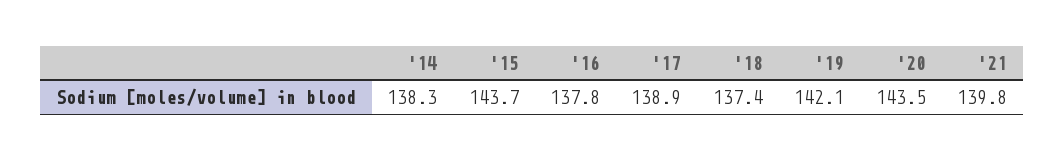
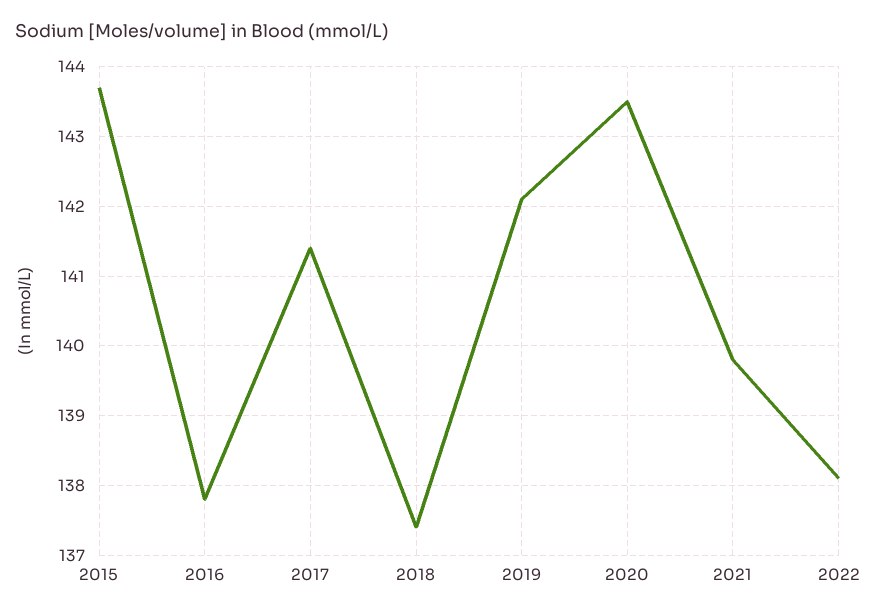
'14: 138.3 -> none
'17: 138.9 -> 141.4
2022: none -> 138.1

